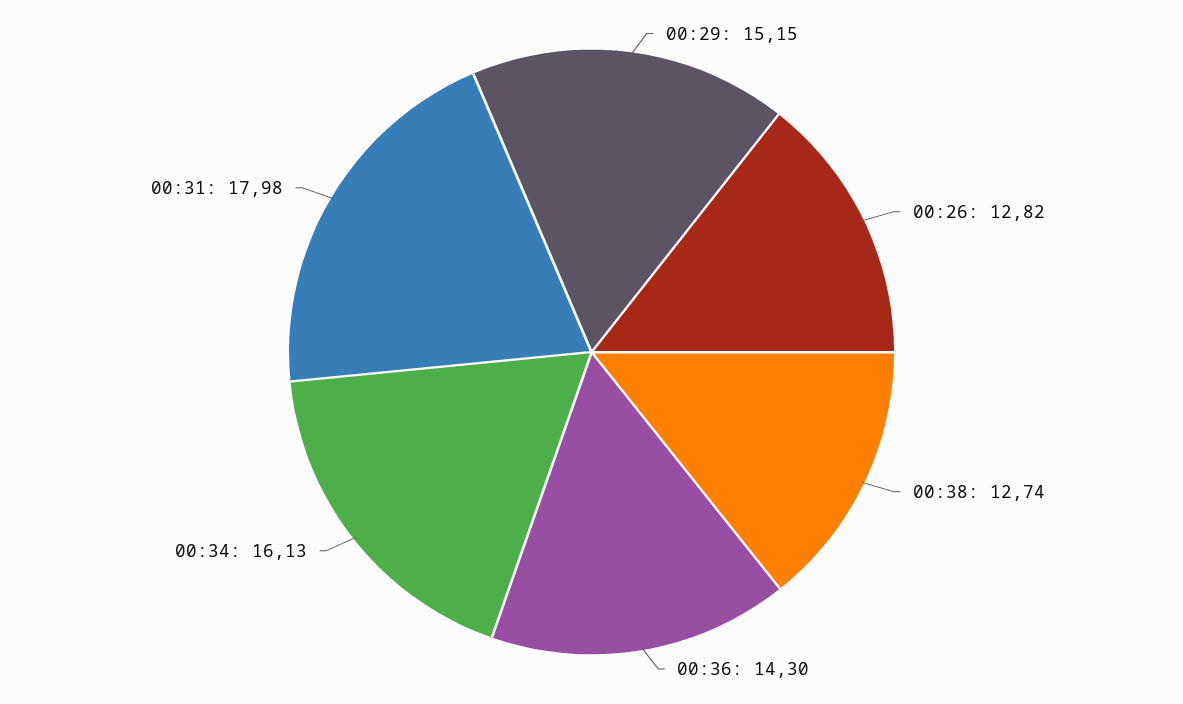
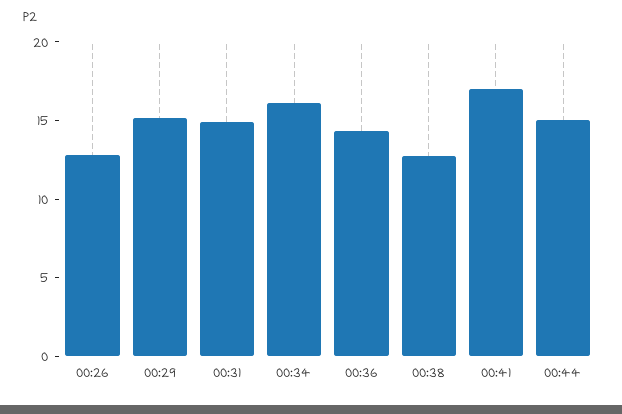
00:31: 17.98 -> 15
00:41: none -> 17
00:44: none -> 15

